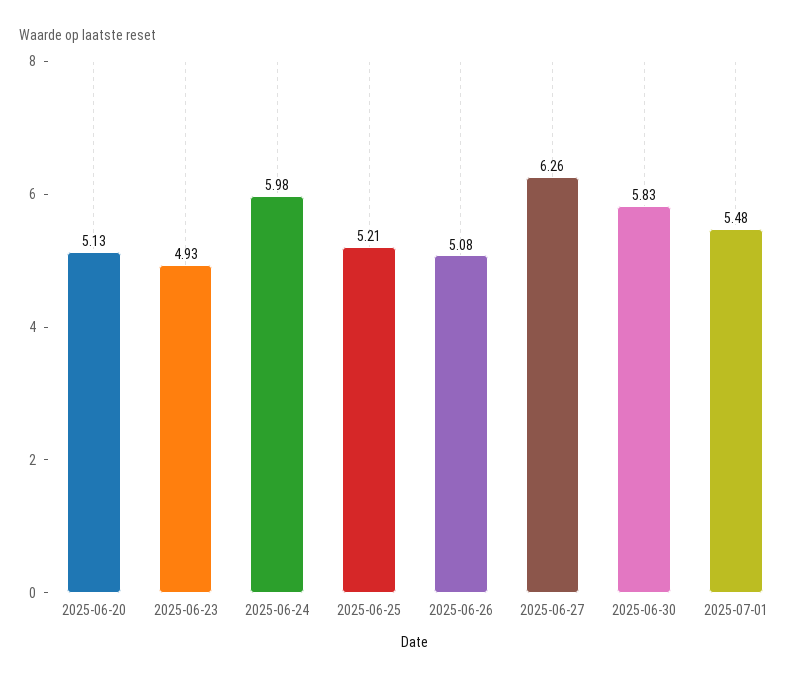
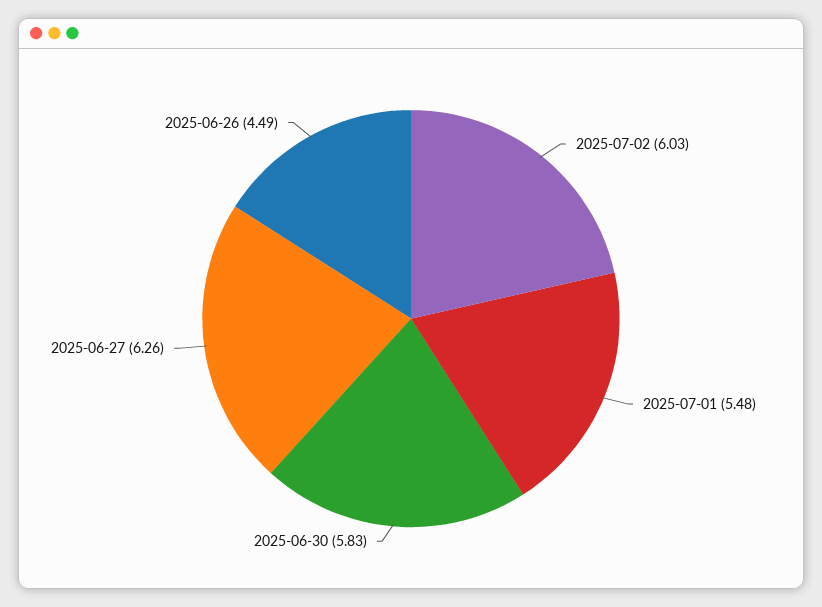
2025-06-20: 5.13 -> none
2025-06-23: 4.93 -> none
2025-06-24: 5.98 -> none
2025-06-25: 5.21 -> none
2025-06-26: 5.08 -> 4.49
2025-07-02: none -> 6.03

